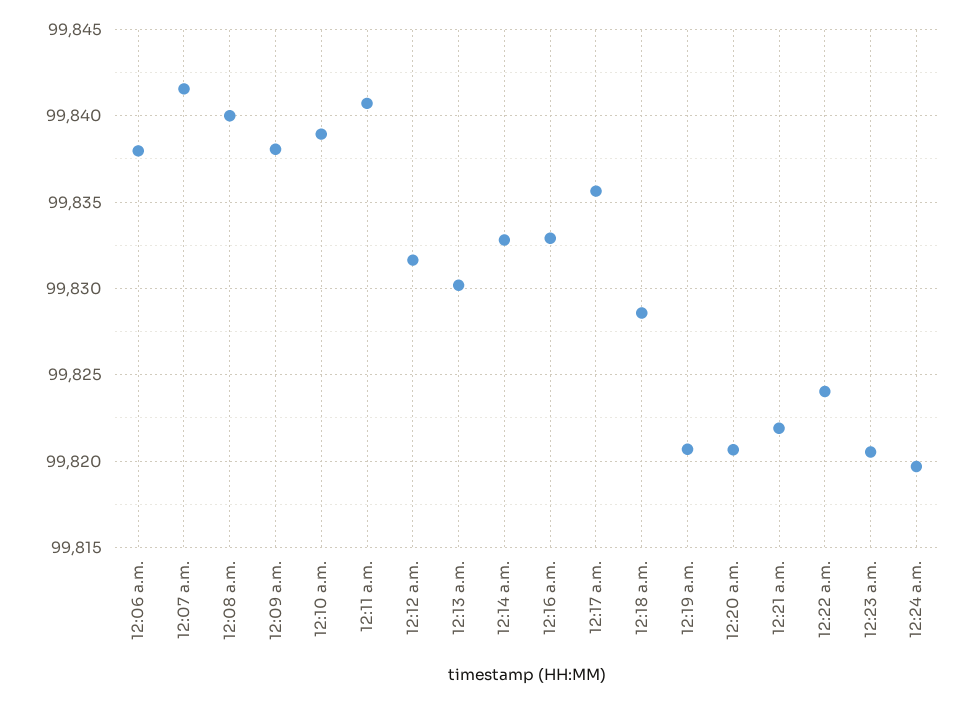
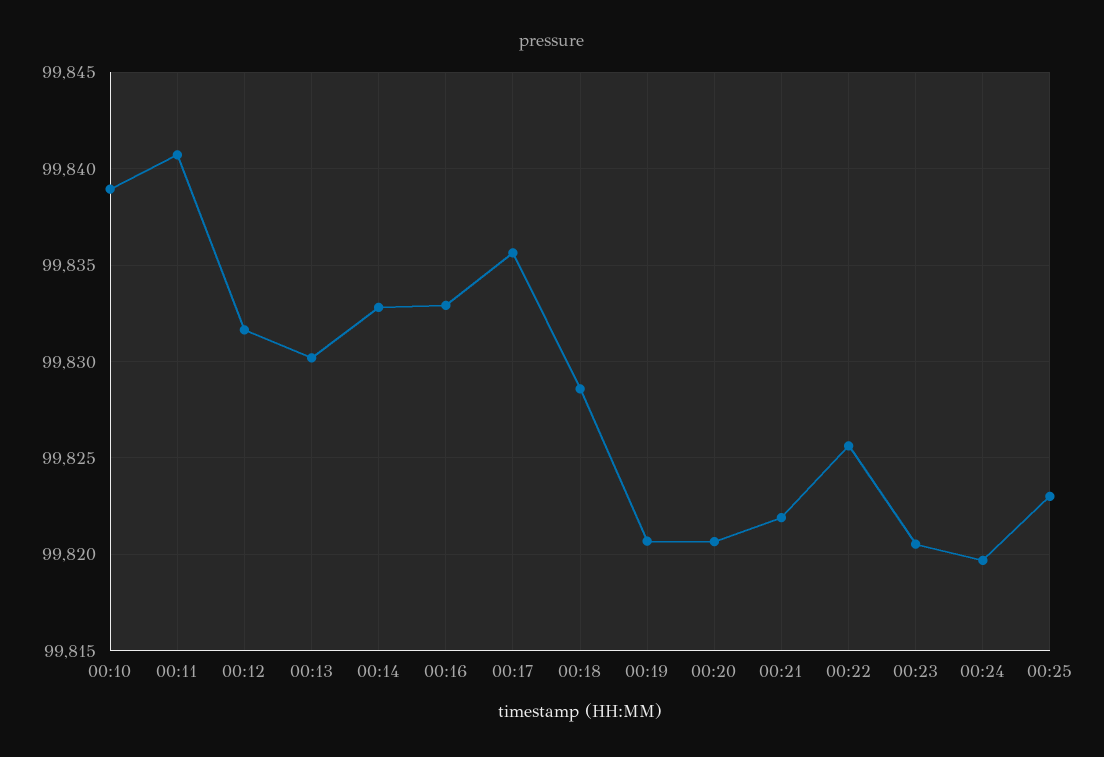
12:06 a.m.: 99838 -> none
12:07 a.m.: 99841.5 -> none
12:08 a.m.: 99840 -> none
12:09 a.m.: 99838 -> none
12:22 a.m.: 99824 -> 99825.5
00:25: none -> 99823

